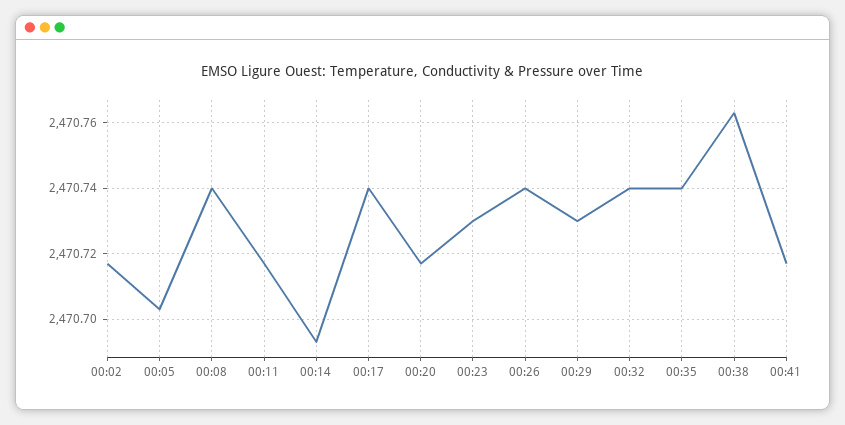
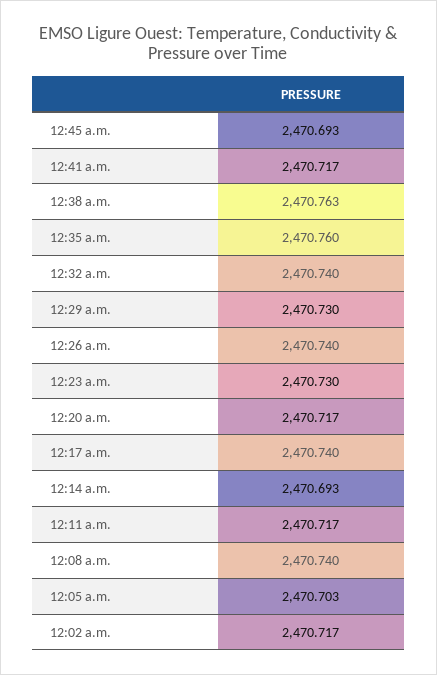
00:35: 2470.74 -> 2470.76
12:45 a.m.: none -> 2470.693

